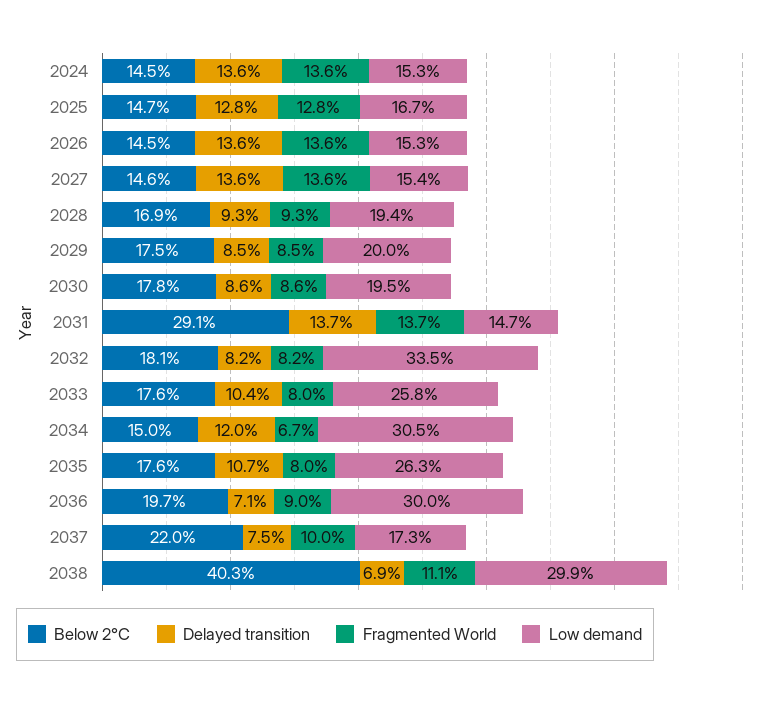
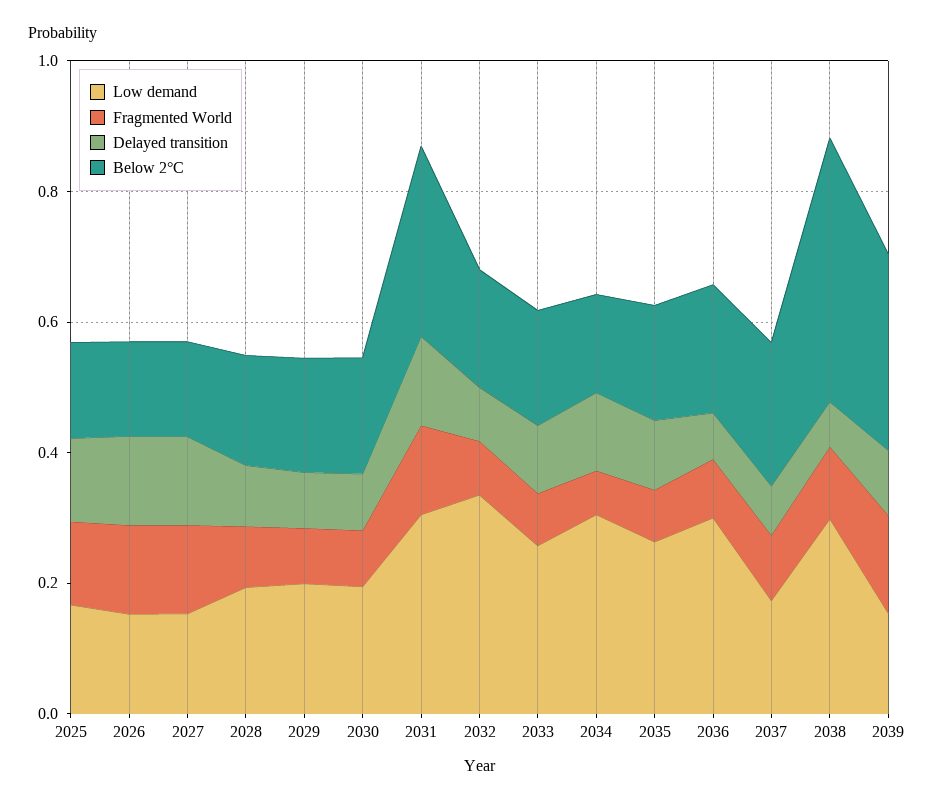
Below 2°C, 2024: 0.145 -> none
Delayed transition, 2024: 0.136 -> none
Fragmented World, 2024: 0.136 -> none
Low demand, 2024: 0.153 -> none
Low demand, 2031: 0.147 -> 0.3
Low demand, 2039: none -> 0.15
Fragmented World, 2039: none -> 0.15
Delayed transition, 2039: none -> 0.1
Below 2°C, 2039: none -> 0.3

